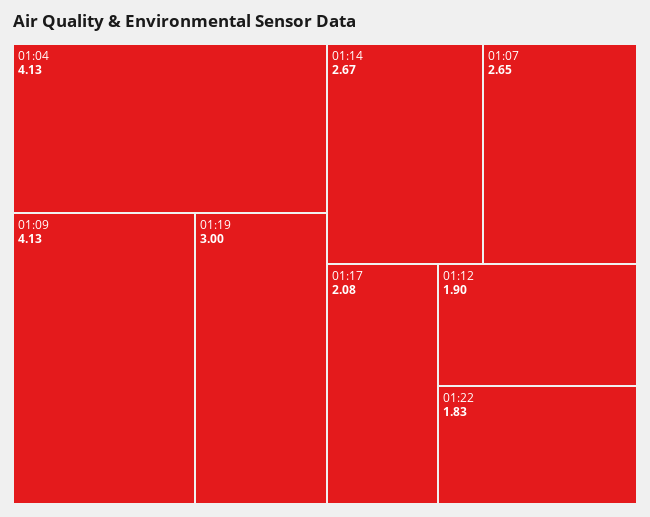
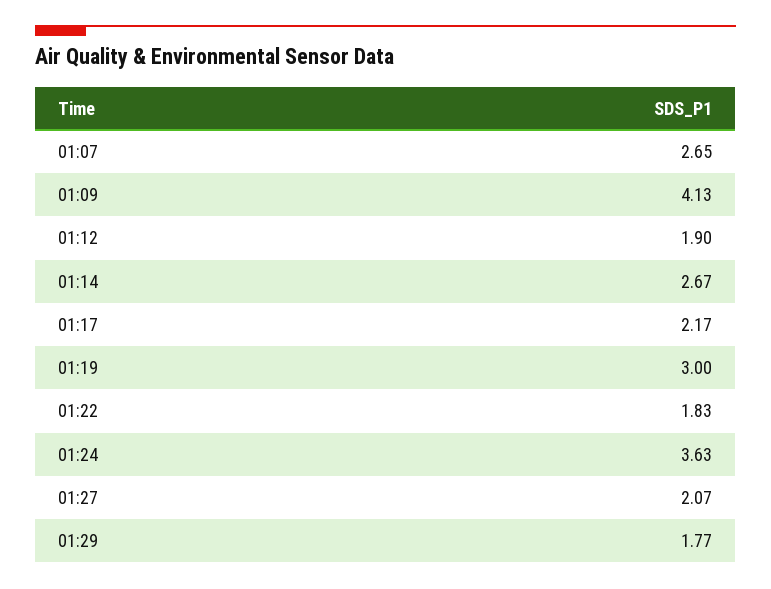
01:04: 4.13 -> none
01:17: 2.08 -> 2.17
01:24: none -> 3.63
01:27: none -> 2.07
01:29: none -> 1.77

